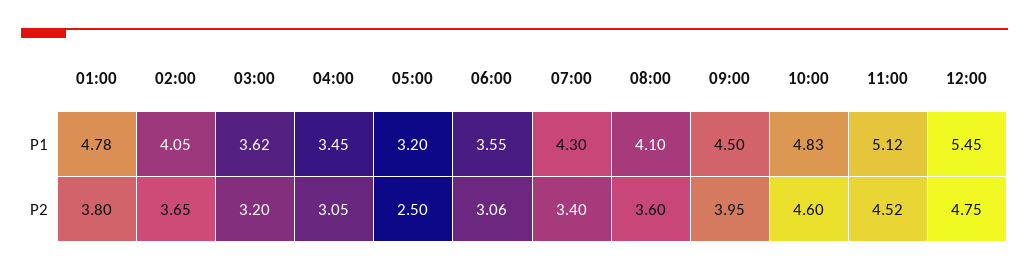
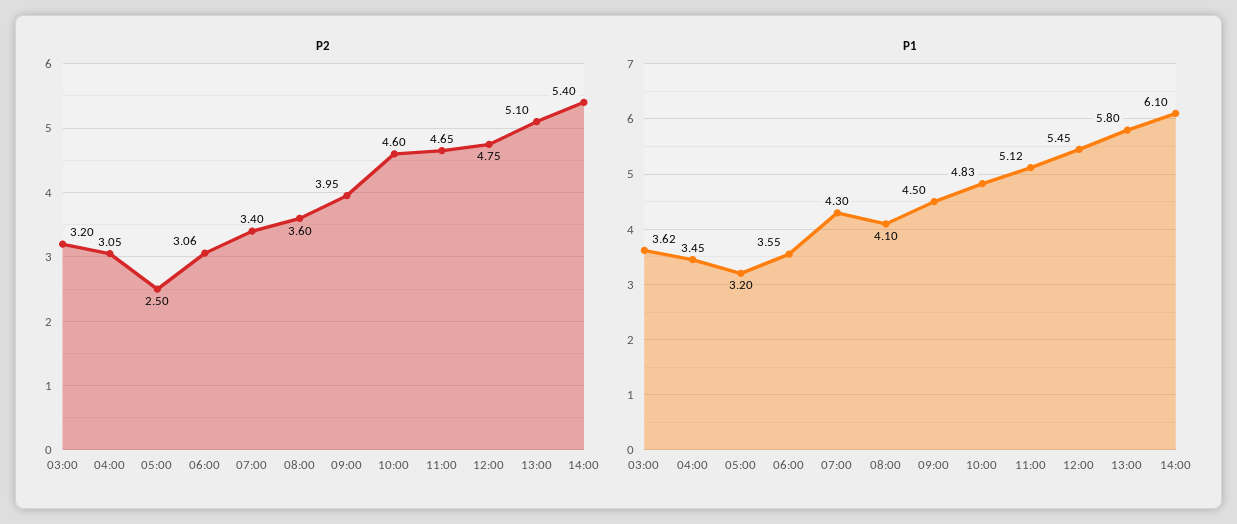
P1, 01:00: 4.78 -> none
P1, 02:00: 4.05 -> none
P2, 01:00: 3.8 -> none
P2, 02:00: 3.65 -> none
P2, 11:00: 4.52 -> 4.65
P2, 13:00: none -> 5.1
P2, 14:00: none -> 5.4
P1, 13:00: none -> 5.8
P1, 14:00: none -> 6.1

